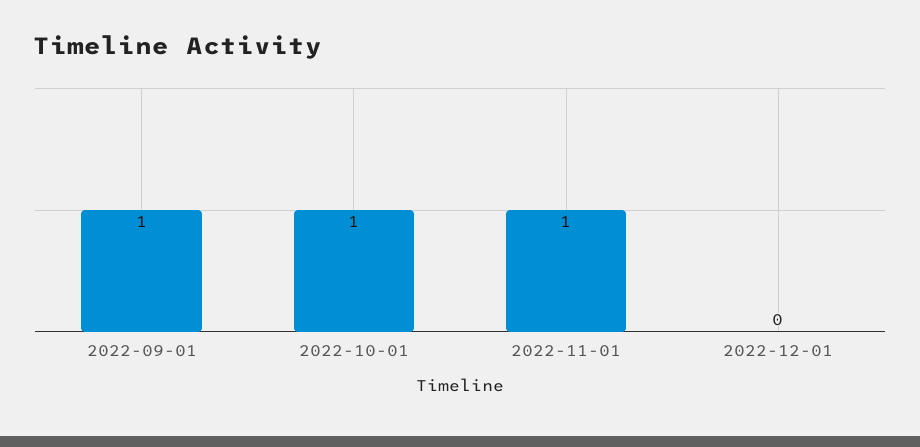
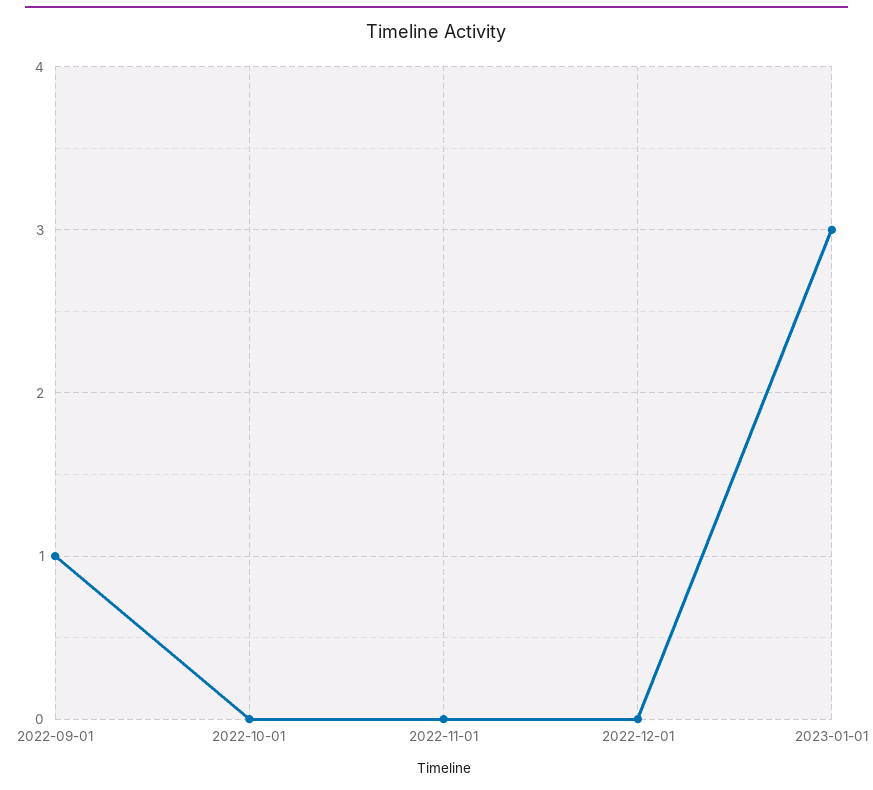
2022-10-01: 1 -> 0
2022-11-01: 1 -> 0
2023-01-01: none -> 3

